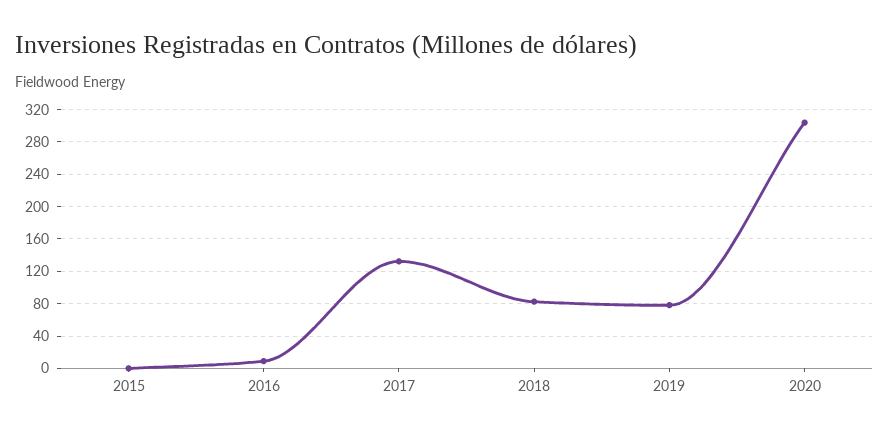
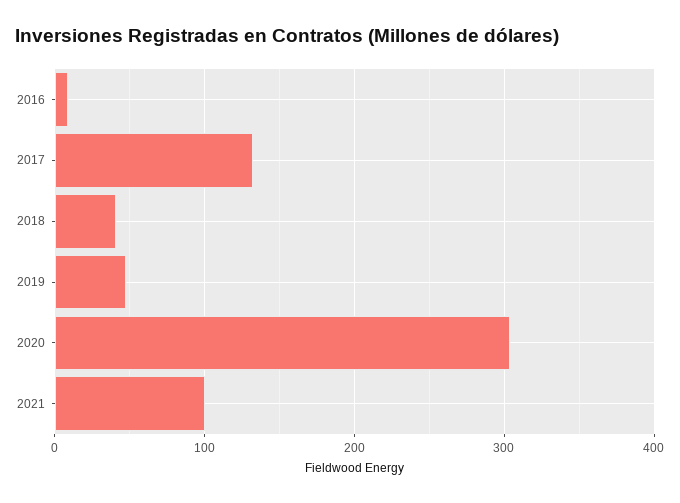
2015: 0 -> none
2018: 80 -> 40
2019: 80 -> 50
2021: none -> 100

